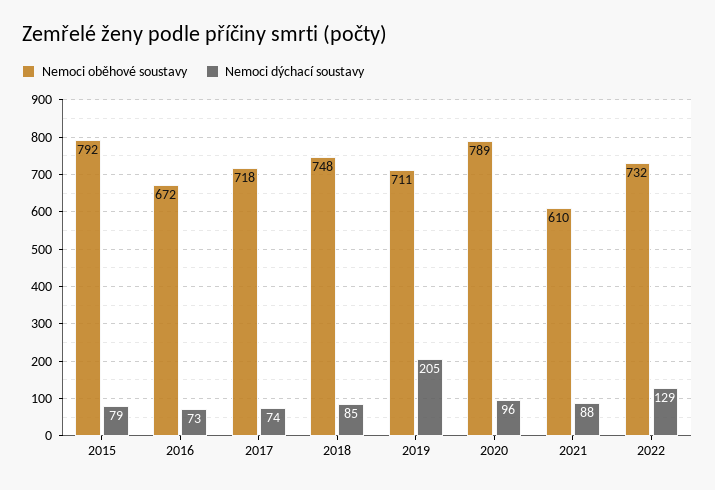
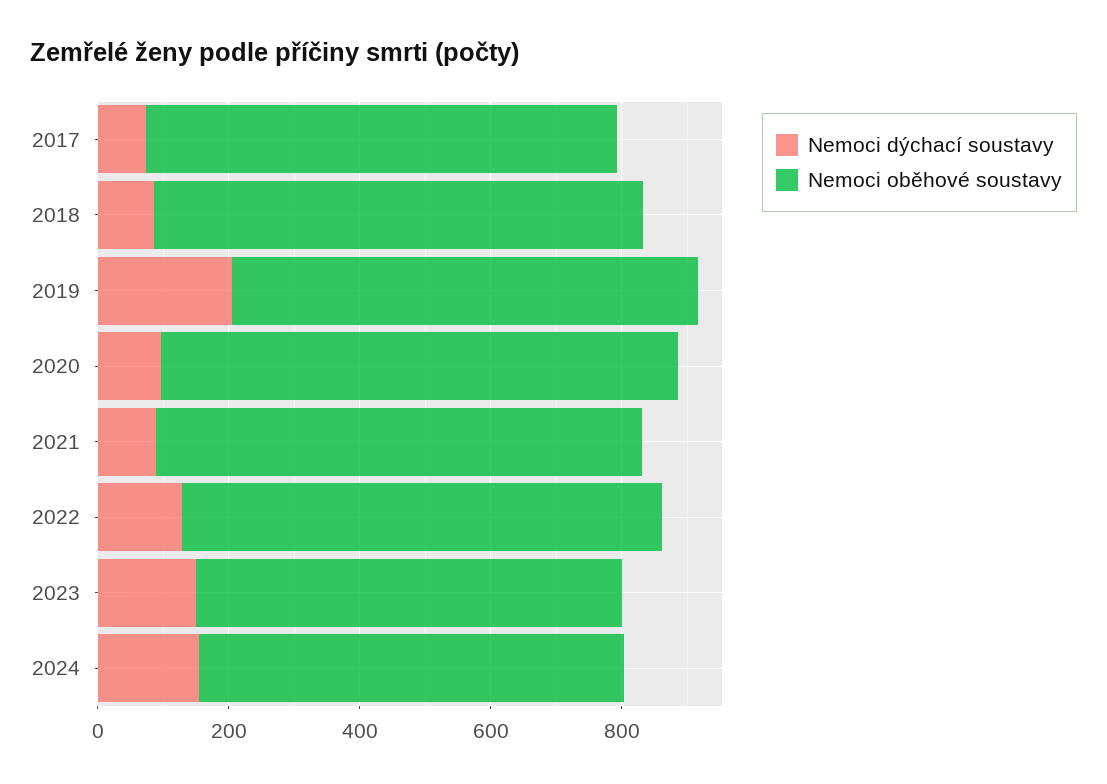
Nemoci oběhové soustavy, 2015: 792 -> none
Nemoci dýchací soustavy, 2015: 79 -> none
Nemoci oběhové soustavy, 2016: 672 -> none
Nemoci dýchací soustavy, 2016: 73 -> none
Nemoci oběhové soustavy, 2021: 610 -> 750
Nemoci dýchací soustavy, 2023: none -> 150
Nemoci oběhové soustavy, 2023: none -> 650
Nemoci dýchací soustavy, 2024: none -> 150
Nemoci oběhové soustavy, 2024: none -> 650

